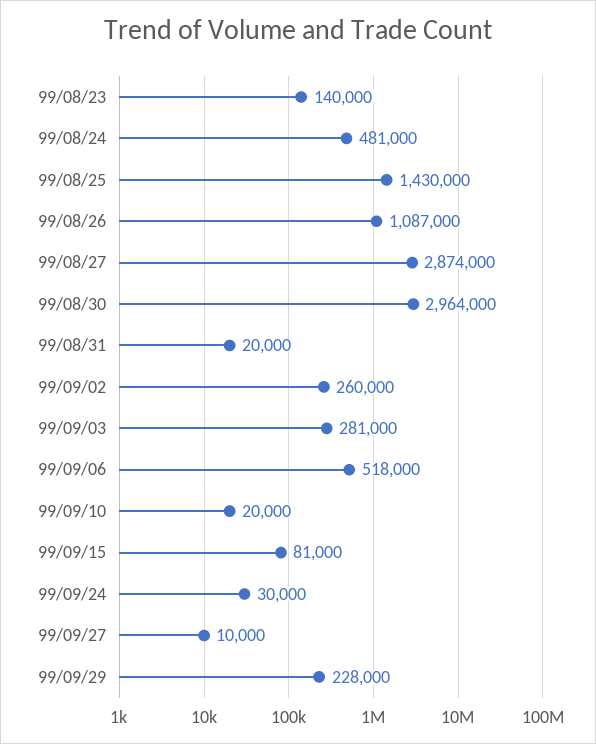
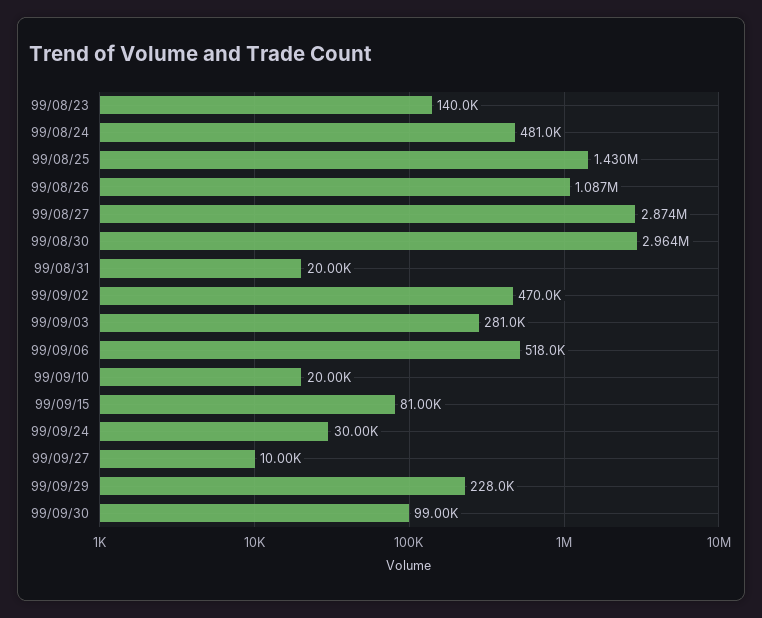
99/09/02: 260000 -> 470000
99/09/30: none -> 99000

